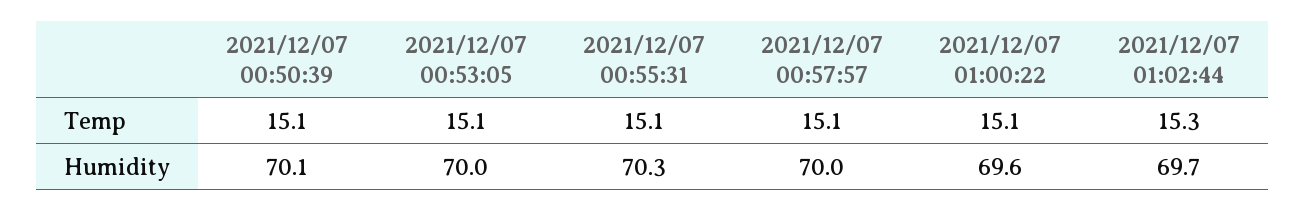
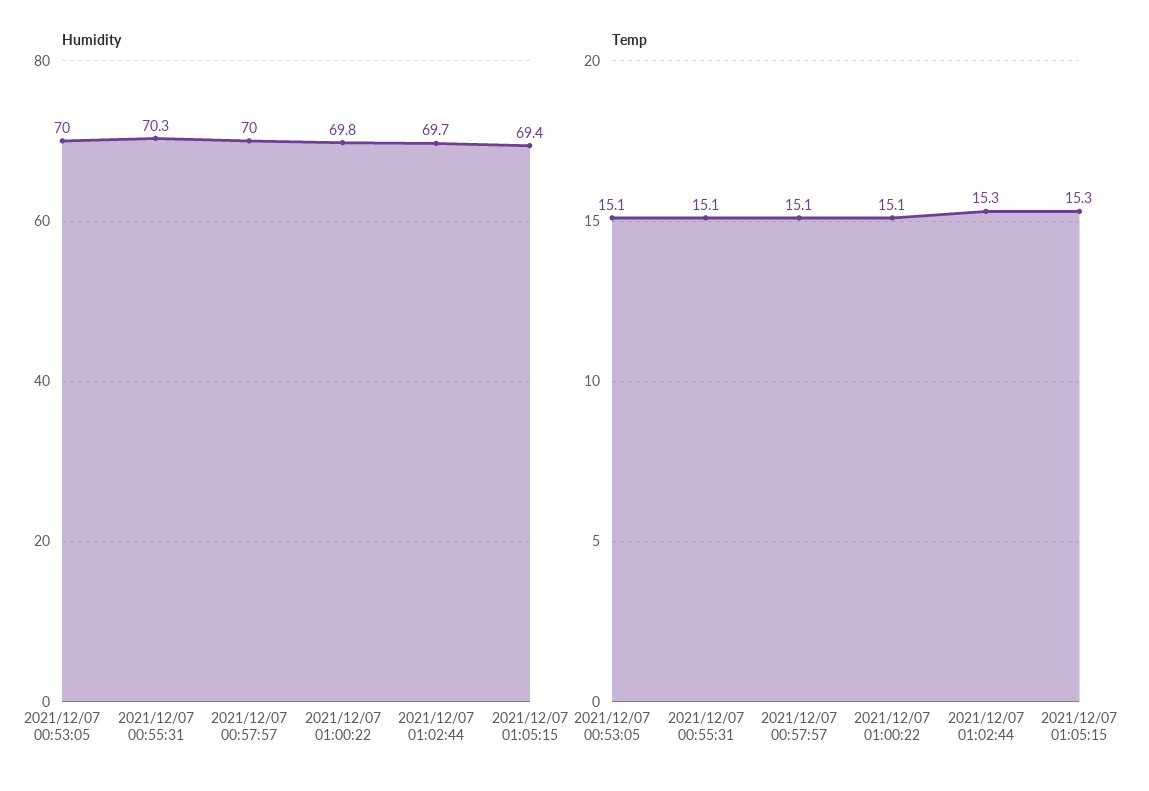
Temp, 2021/12/07 00:50:39: 15.1 -> none
Humidity, 2021/12/07 00:50:39: 70.1 -> none
Humidity, 2021/12/07 01:00:22: 69.6 -> 69.8
Humidity, 2021/12/07 01:05:15: none -> 69.4
Temp, 2021/12/07 01:05:15: none -> 15.3

